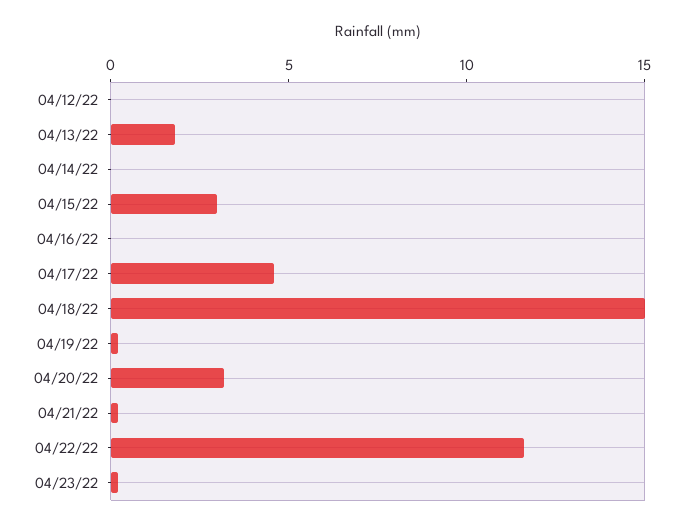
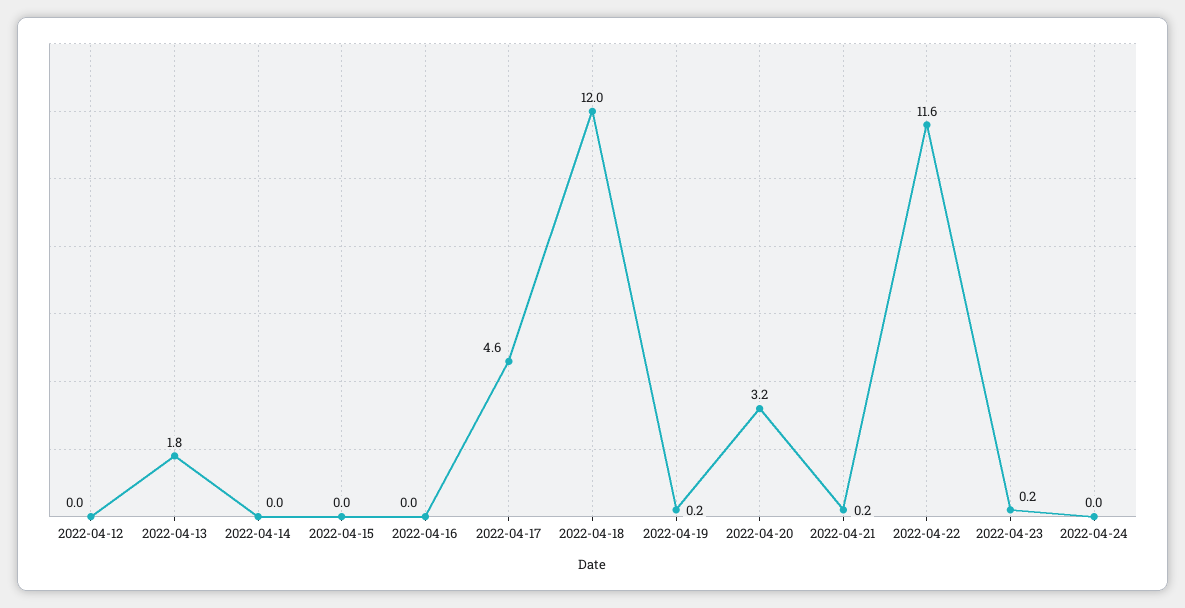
04/15/22: 3 -> 0
04/18/22: 15 -> 12
2022-04-24: none -> 0

